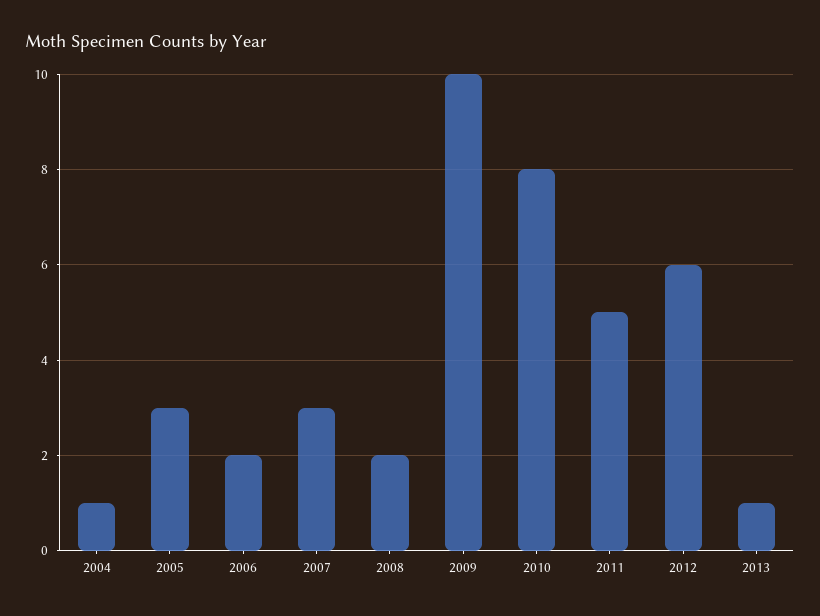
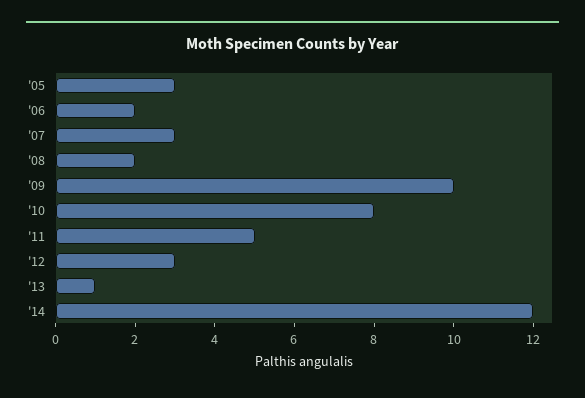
2004: 1 -> none
2012: 6 -> 3
'14: none -> 12

